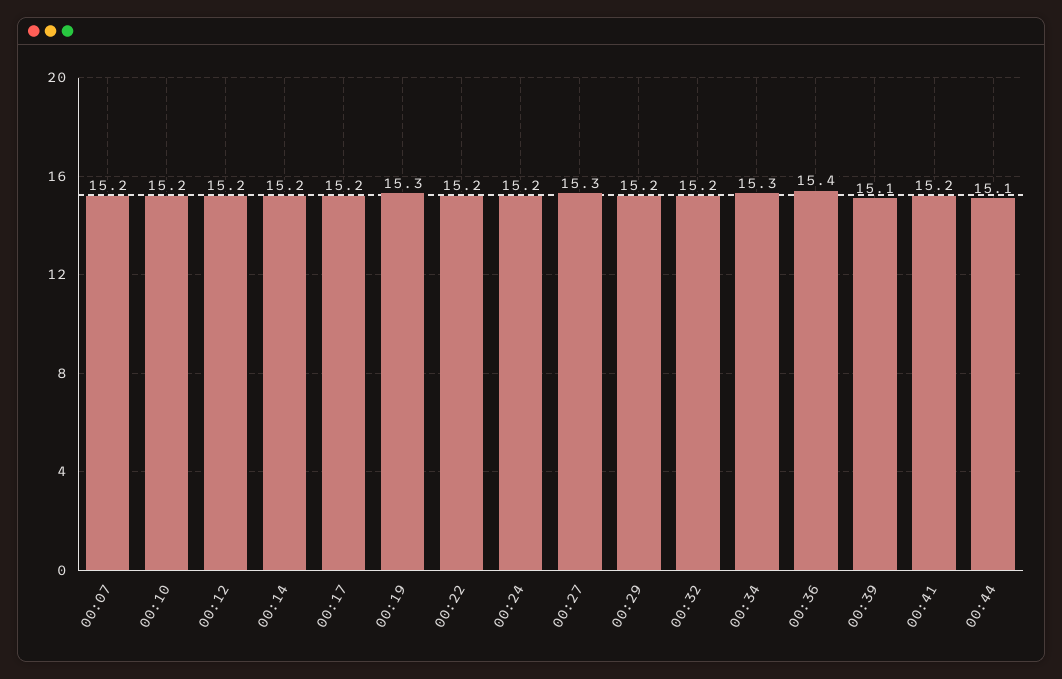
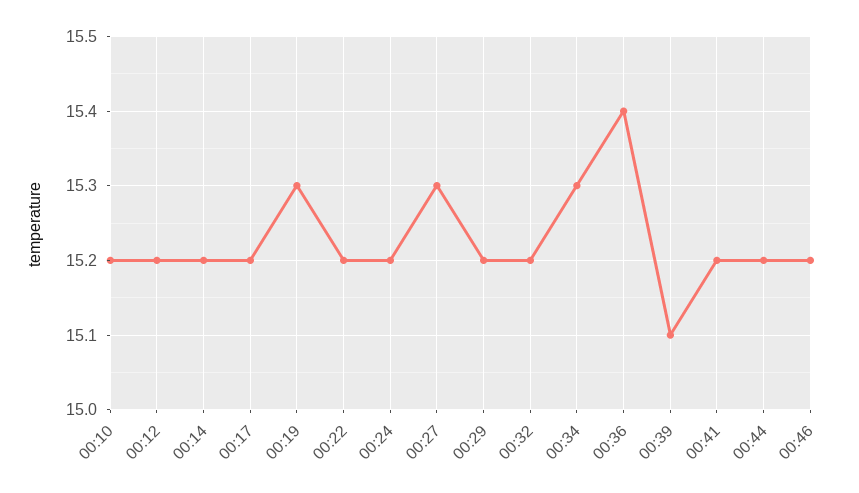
00:07: 15.2 -> none
00:44: 15.1 -> 15.2
00:46: none -> 15.2

